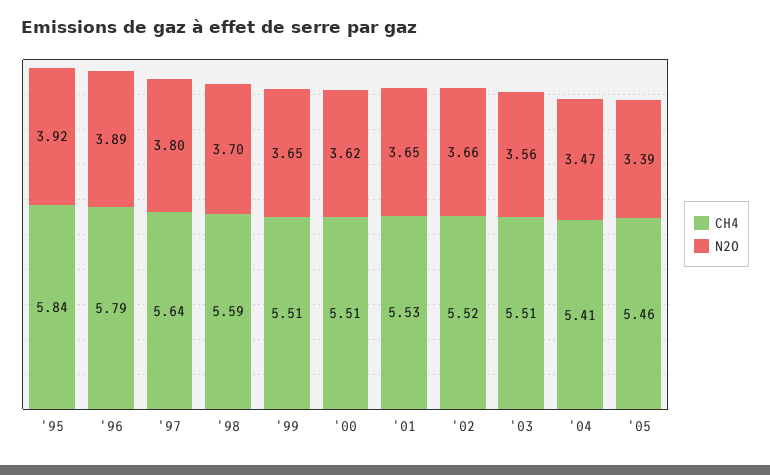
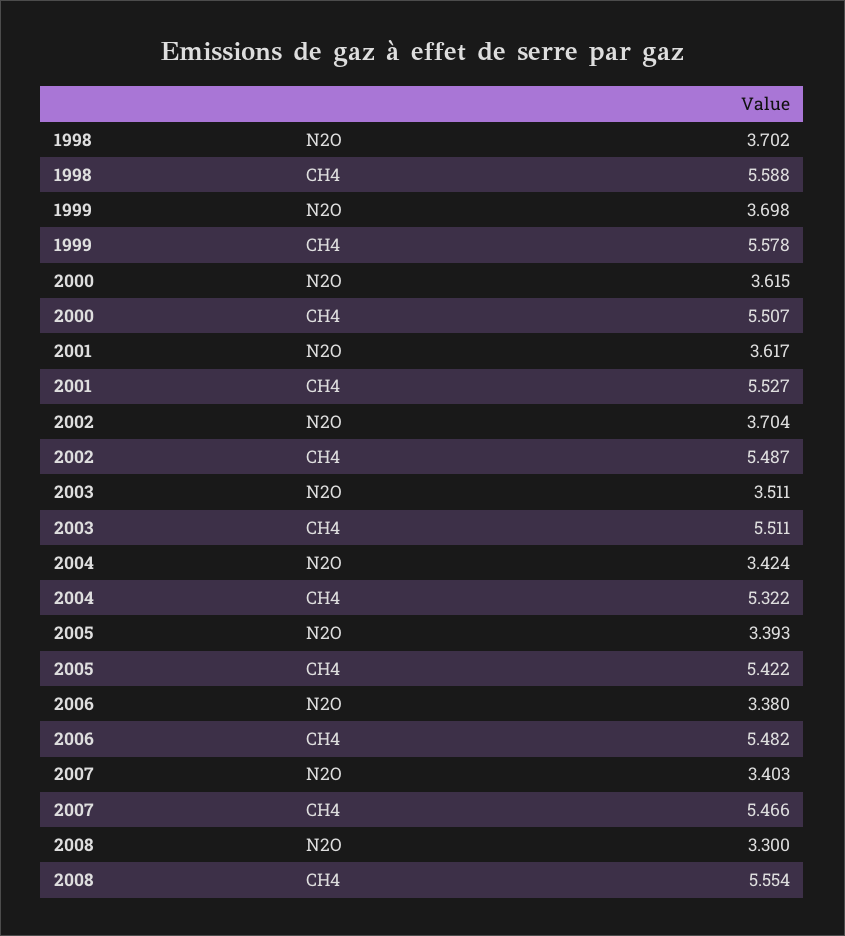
CH4, '95: 5.84 -> none
N2O, '95: 3.92 -> none
CH4, '96: 5.79 -> none
N2O, '96: 3.89 -> none
CH4, '97: 5.64 -> none
N2O, '97: 3.8 -> none
CH4, '99: 5.51 -> 5.578
N2O, '99: 3.65 -> 3.698
N2O, '01: 3.65 -> 3.617
CH4, '02: 5.52 -> 5.487
N2O, '02: 3.66 -> 3.704
N2O, '03: 3.56 -> 3.511
CH4, '04: 5.41 -> 5.322
N2O, '04: 3.47 -> 3.424
CH4, '05: 5.46 -> 5.422
N2O, 2006: none -> 3.38
CH4, 2006: none -> 5.482
N2O, 2007: none -> 3.403
CH4, 2007: none -> 5.466
N2O, 2008: none -> 3.3
CH4, 2008: none -> 5.554

